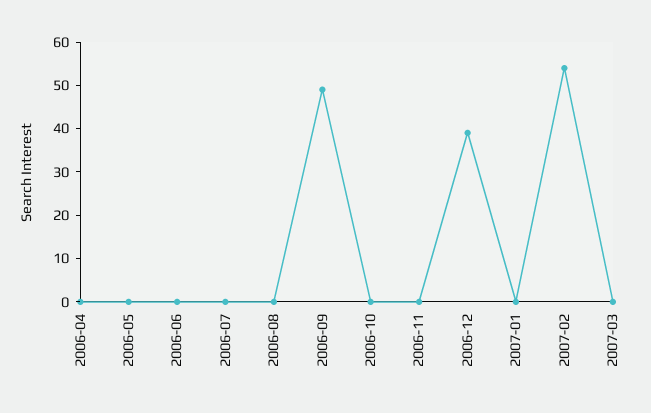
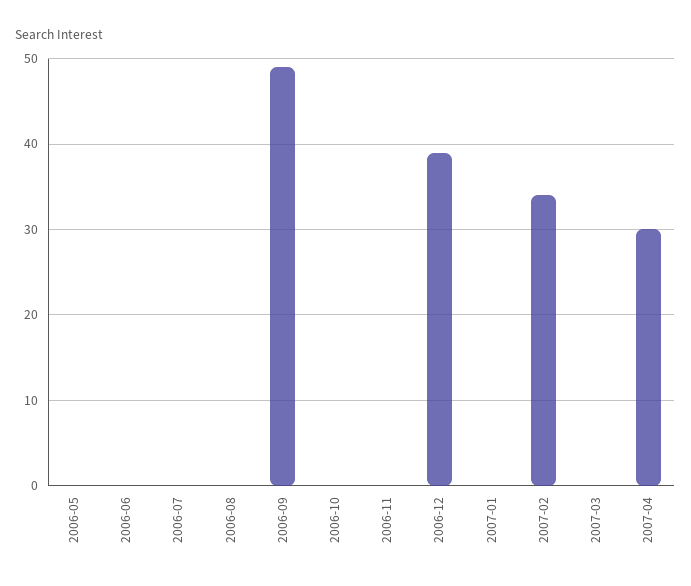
2006-04: 0 -> none
2007-02: 55 -> 34
2007-04: none -> 30

